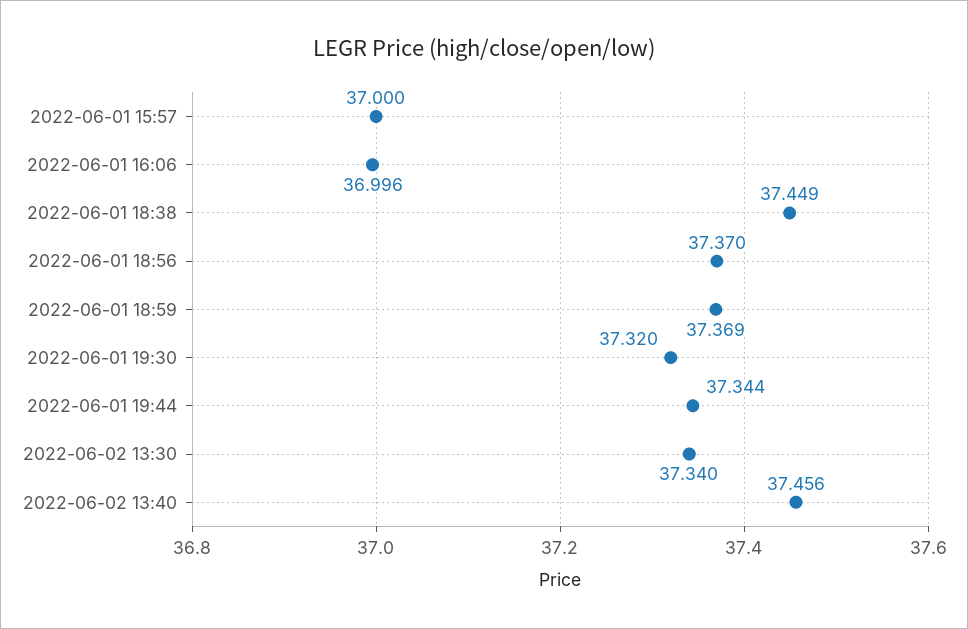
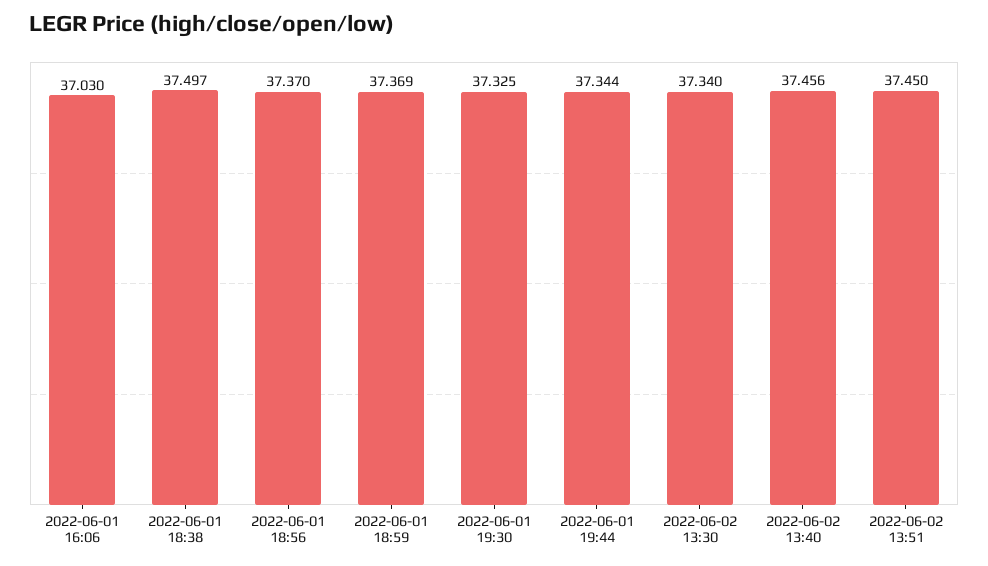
2022-06-01 15:57: 37 -> none
2022-06-01 16:06: 36.996 -> 37.03
2022-06-01 18:38: 37.449 -> 37.497
2022-06-01 19:30: 37.32 -> 37.325
2022-06-02 13:51: none -> 37.45

